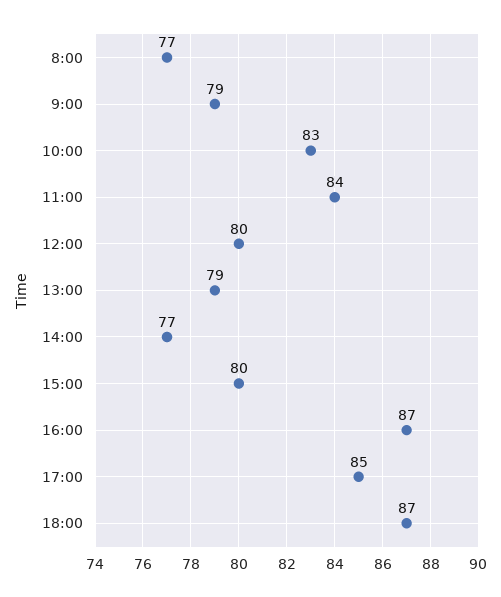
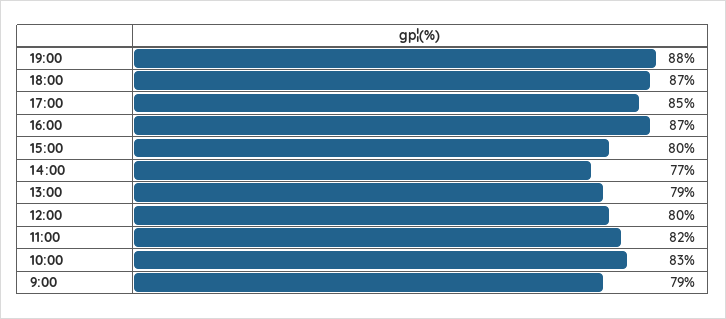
8:00: 77 -> none
11:00: 84 -> 82
19:00: none -> 88

